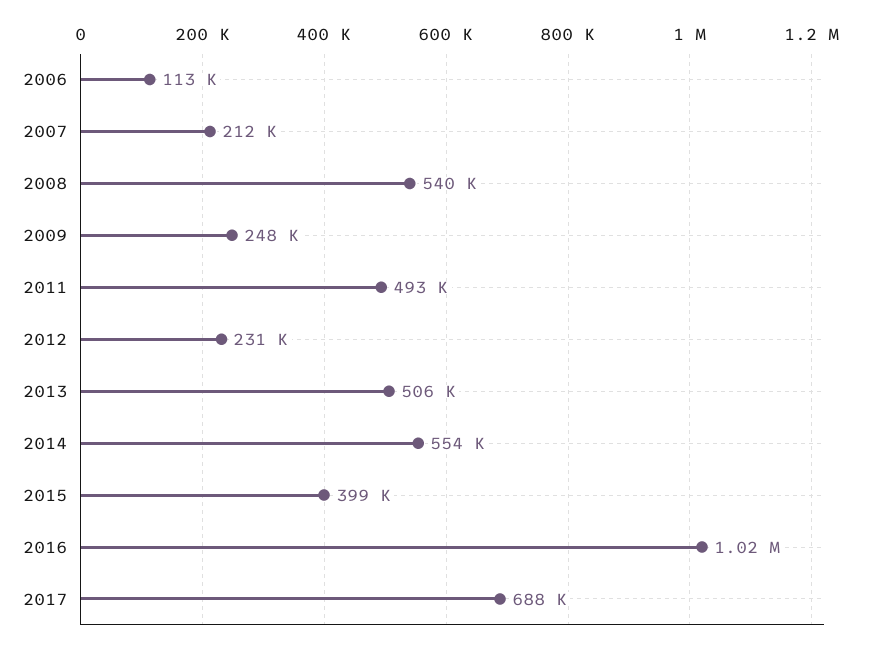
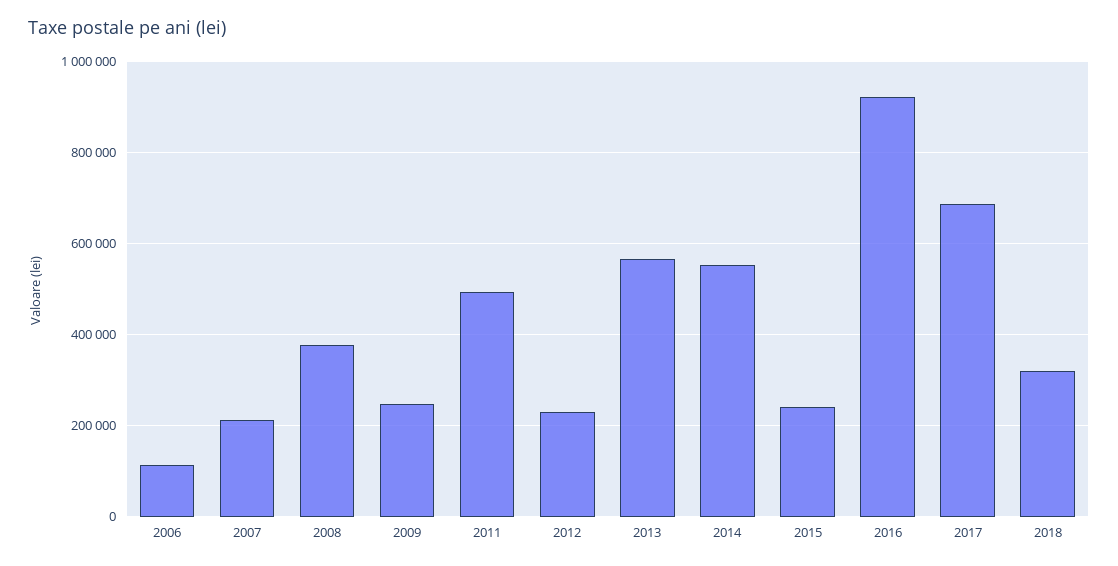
2008: 540000 -> 380000
2013: 506000 -> 560000
2015: 399000 -> 240000
2016: 1020000 -> 920000
2018: none -> 320000

